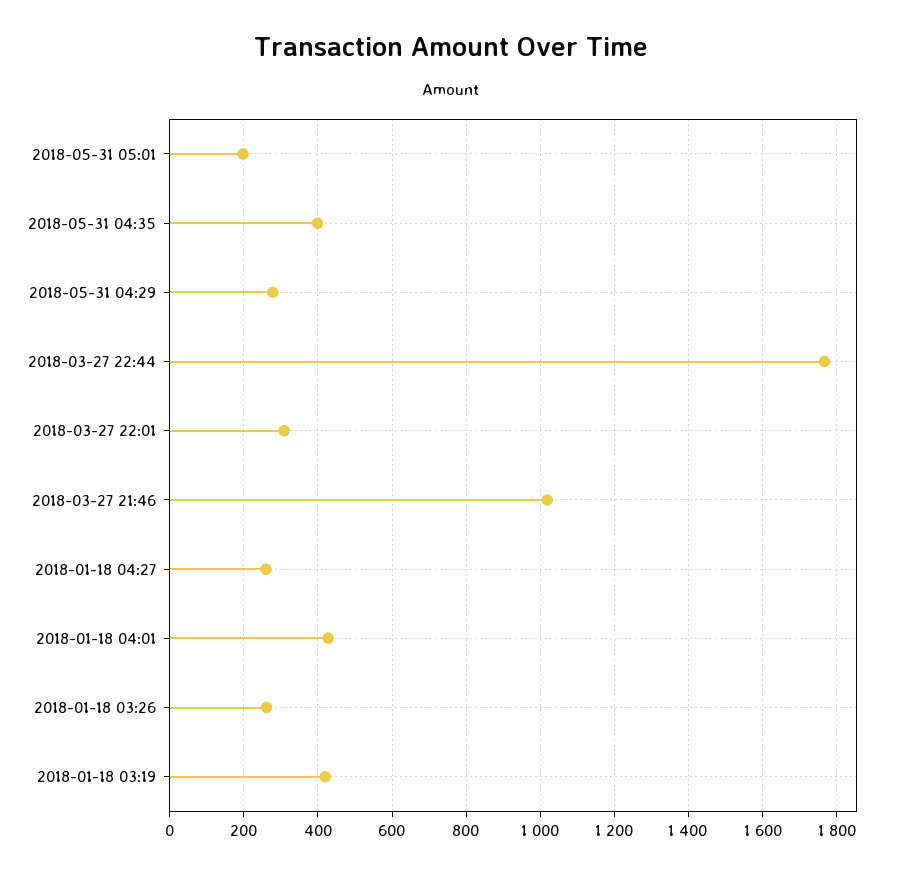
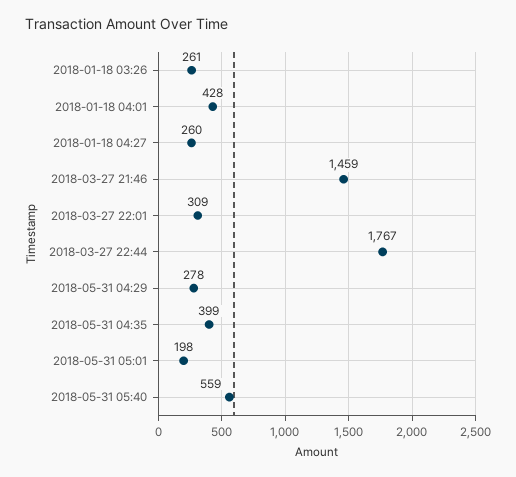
2018-03-27 21:46: 1020 -> 1459
2018-01-18 03:19: 420 -> none
2018-05-31 05:40: none -> 559

